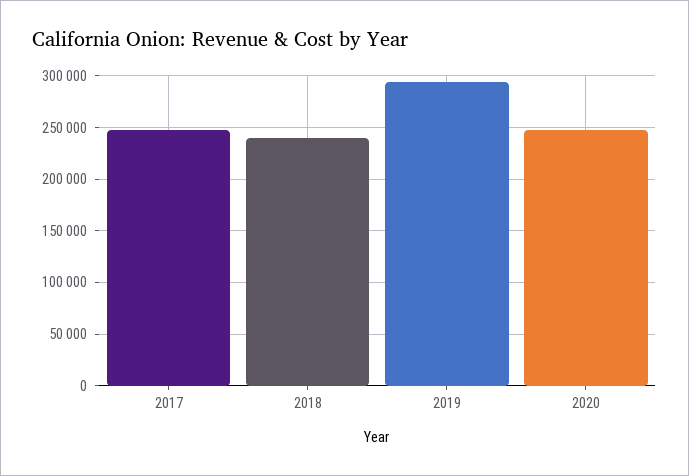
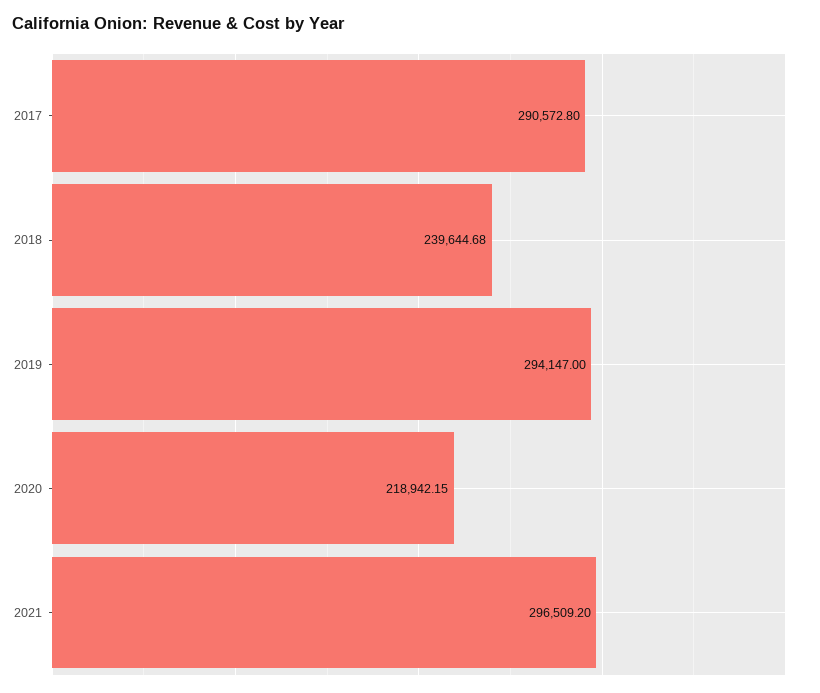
2017: 250000 -> 290572.8
2020: 250000 -> 218942.15
2021: none -> 296509.2

